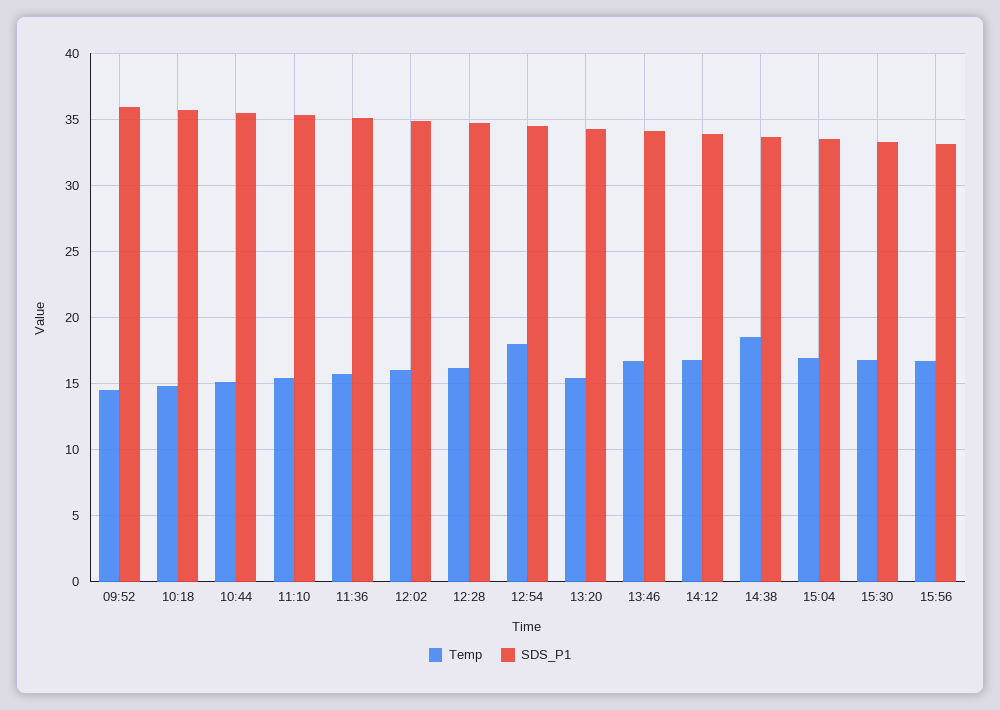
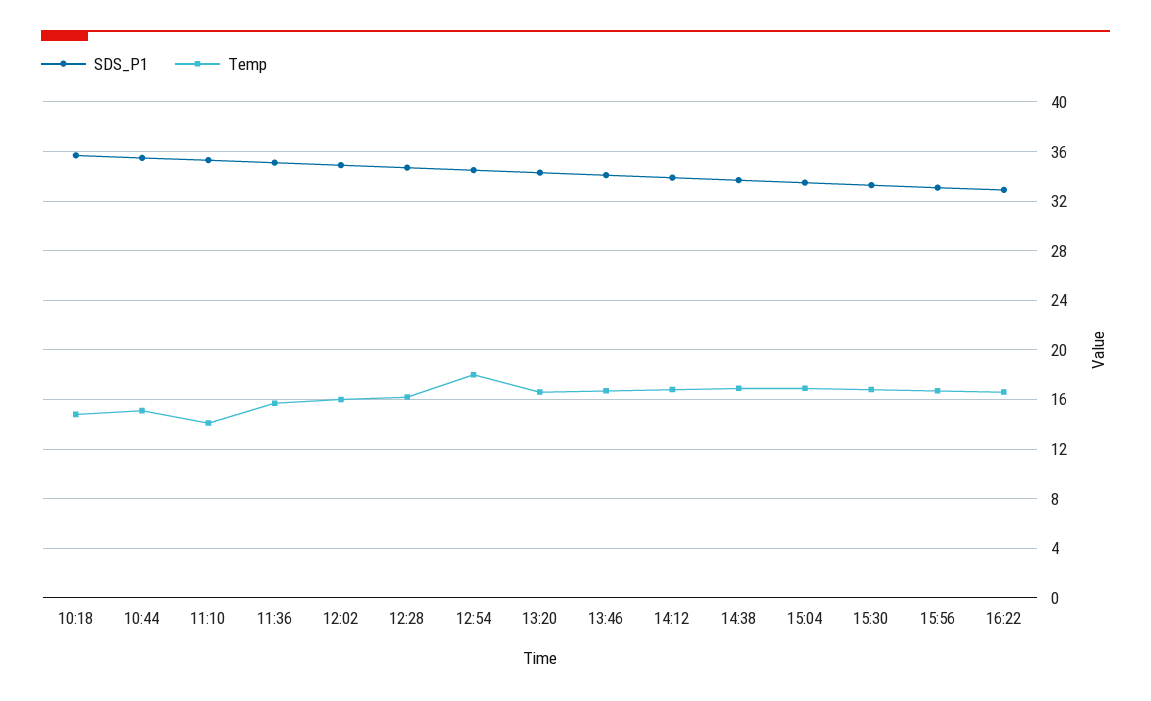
Temp, 09:52: 14.5 -> none
SDS_P1, 09:52: 36 -> none
Temp, 11:10: 15.5 -> 14
Temp, 13:20: 15.5 -> 16.5
Temp, 14:38: 18.5 -> 17
SDS_P1, 16:22: none -> 33
Temp, 16:22: none -> 16.5

